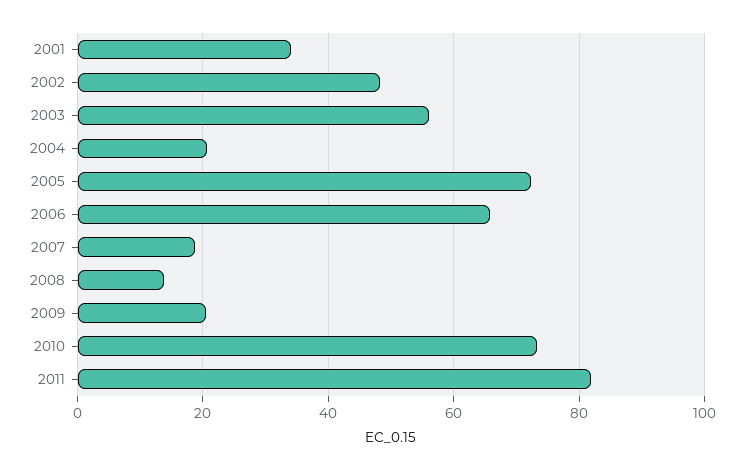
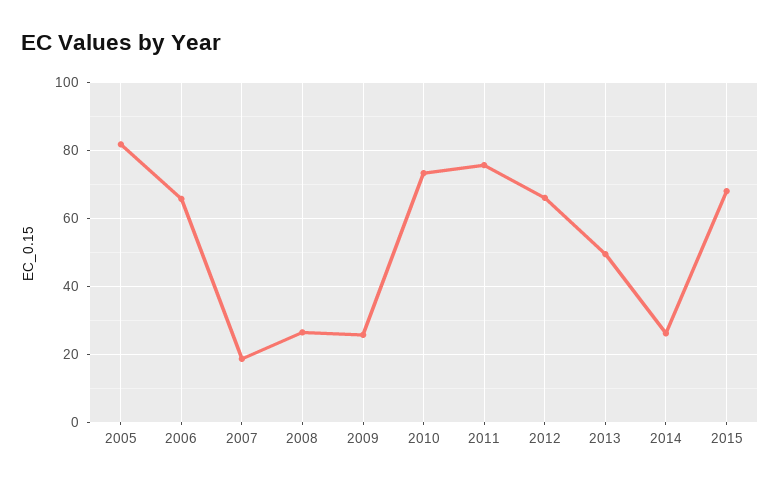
2001: 34 -> none
2002: 48 -> none
2003: 56 -> none
2004: 20 -> none
2005: 72 -> 82
2008: 14 -> 26
2009: 20 -> 26
2011: 82 -> 76
2012: none -> 66
2013: none -> 50
2014: none -> 26
2015: none -> 68

